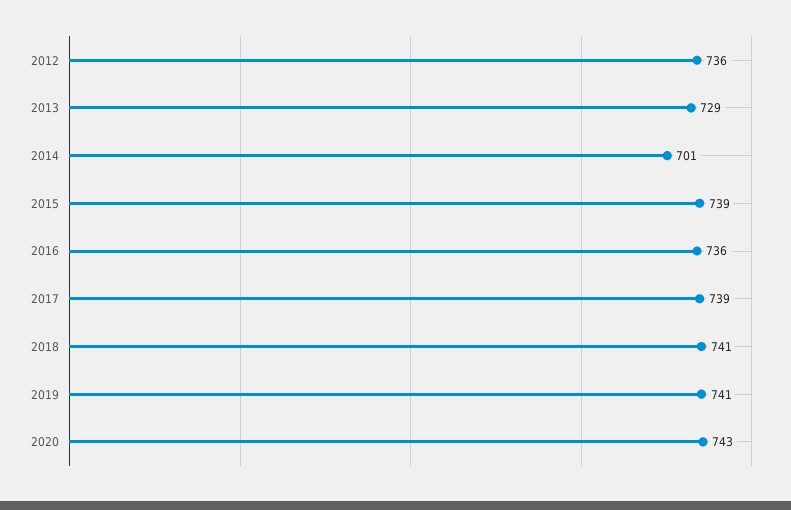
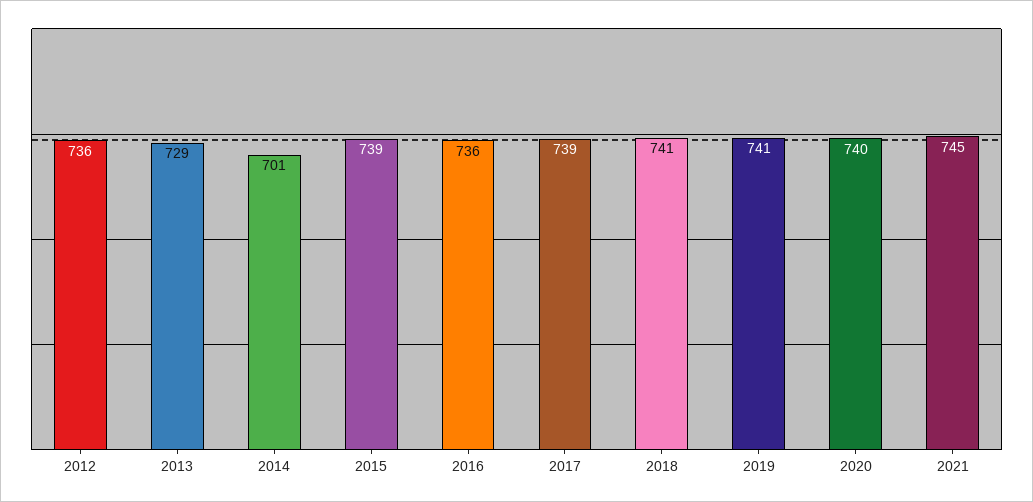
2020: 743 -> 740
2021: none -> 745

